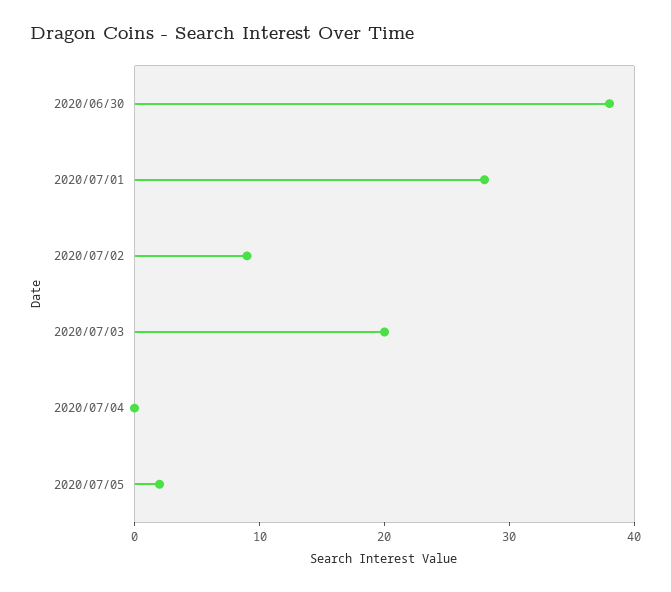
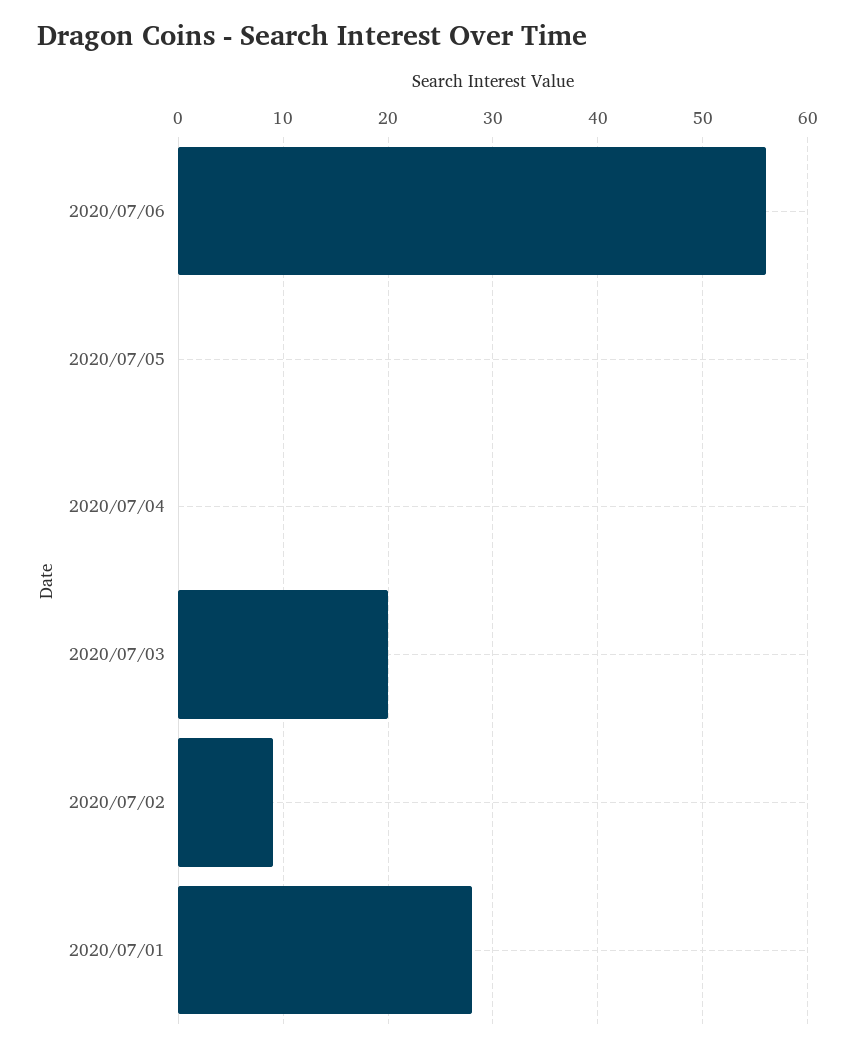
2020/06/30: 38 -> none
2020/07/05: 2 -> 0
2020/07/06: none -> 56

